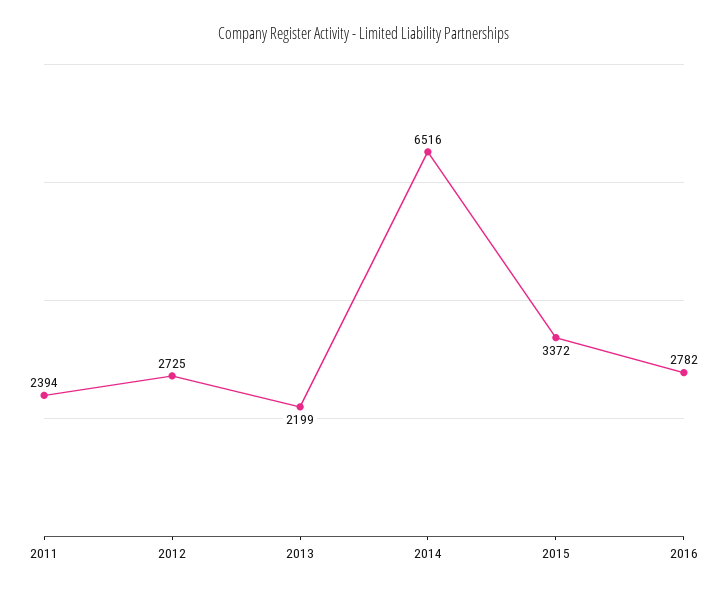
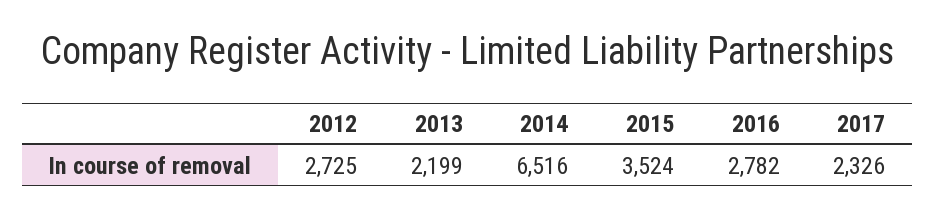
2011: 2394 -> none
2015: 3372 -> 3524
2017: none -> 2326

